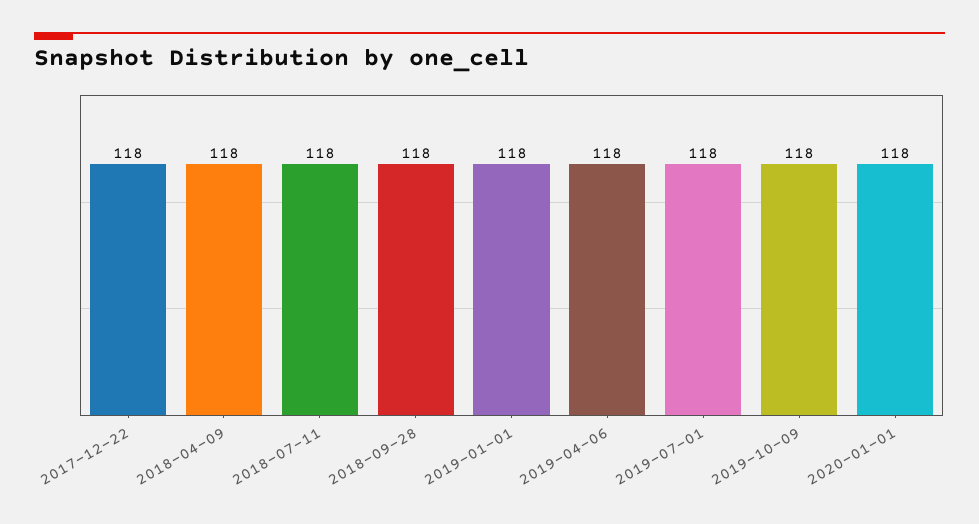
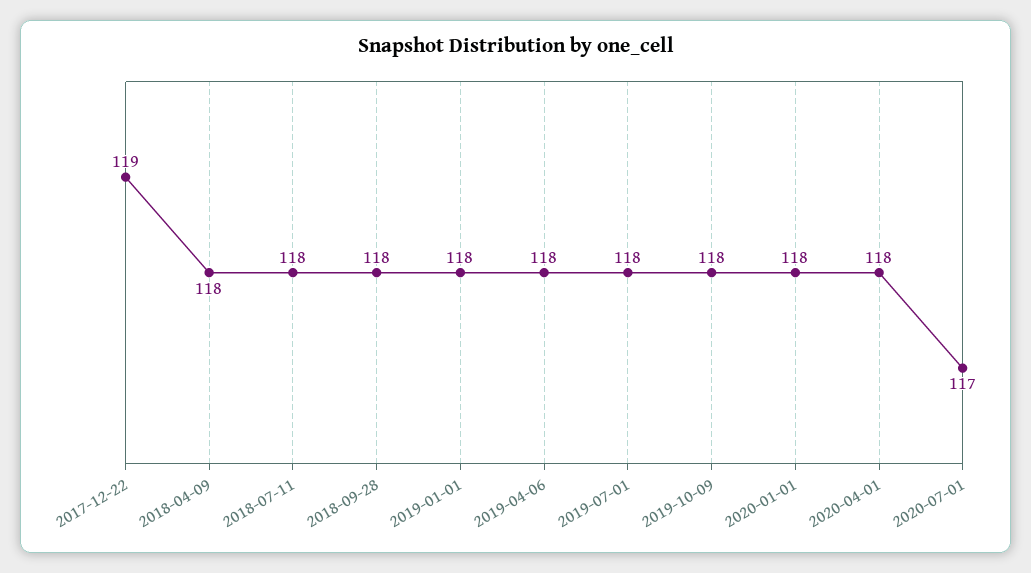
2017-12-22: 118 -> 119
2020-04-01: none -> 118
2020-07-01: none -> 117

